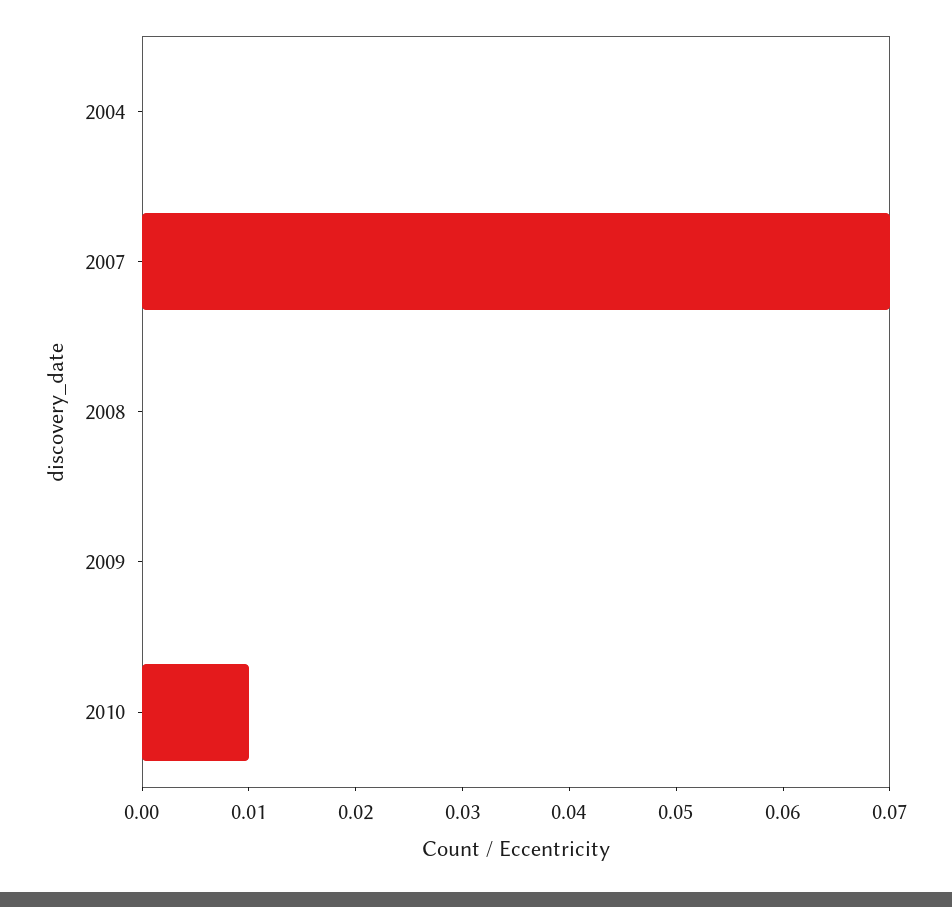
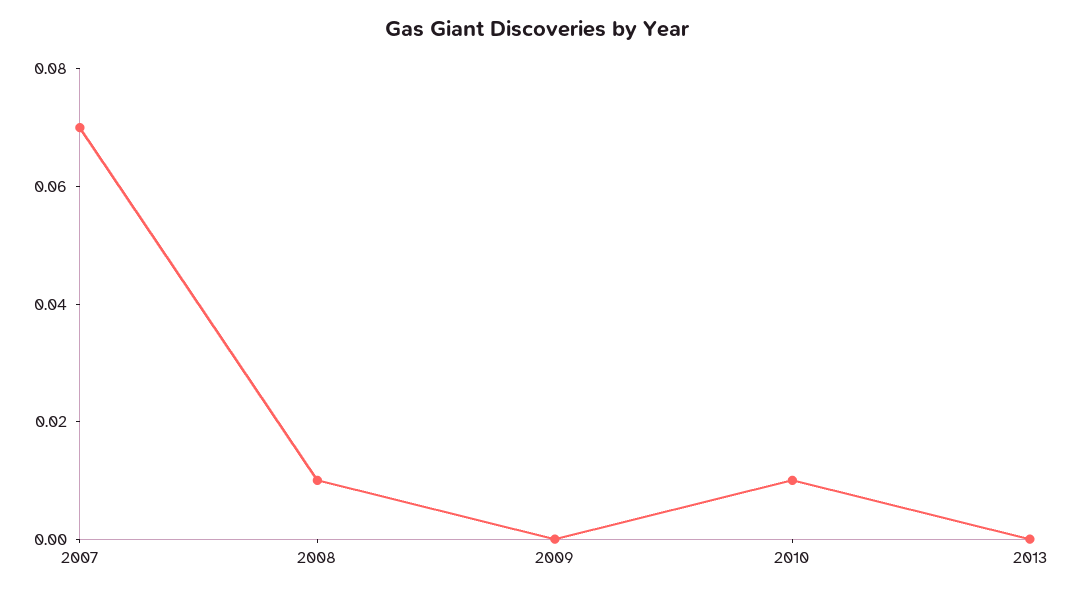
2004: 0 -> none
2008: 0 -> 0.01
2013: none -> 0

